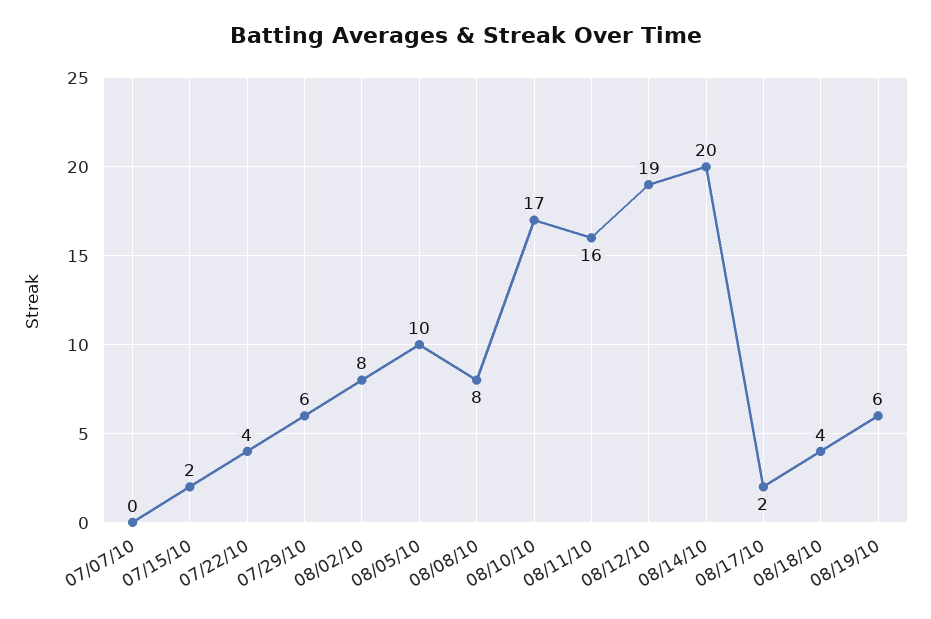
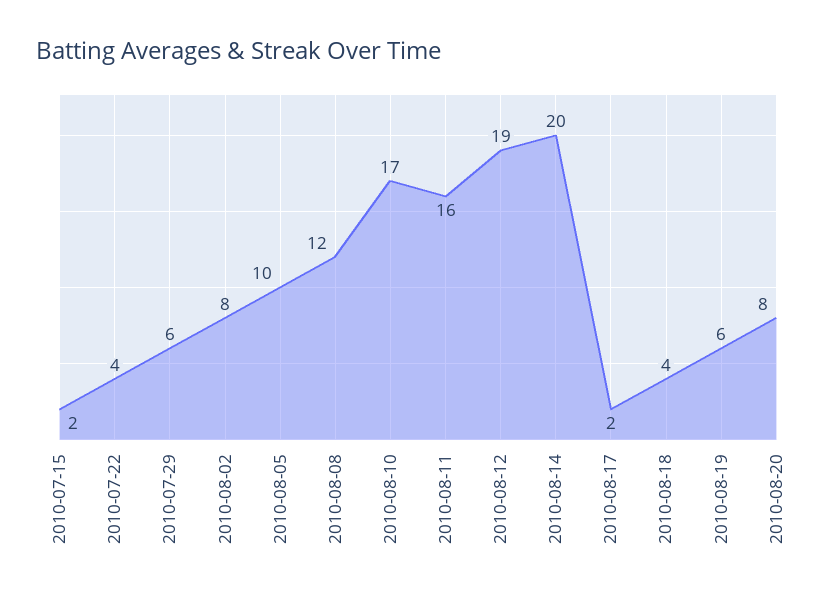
07/07/10: 0 -> none
08/08/10: 8 -> 12
2010-08-20: none -> 8

